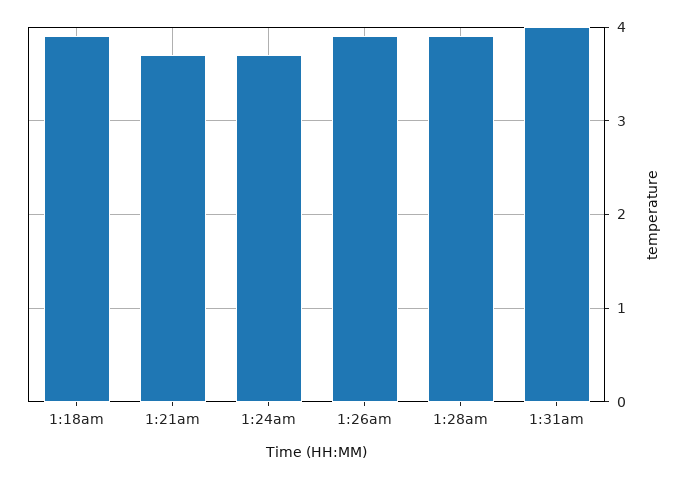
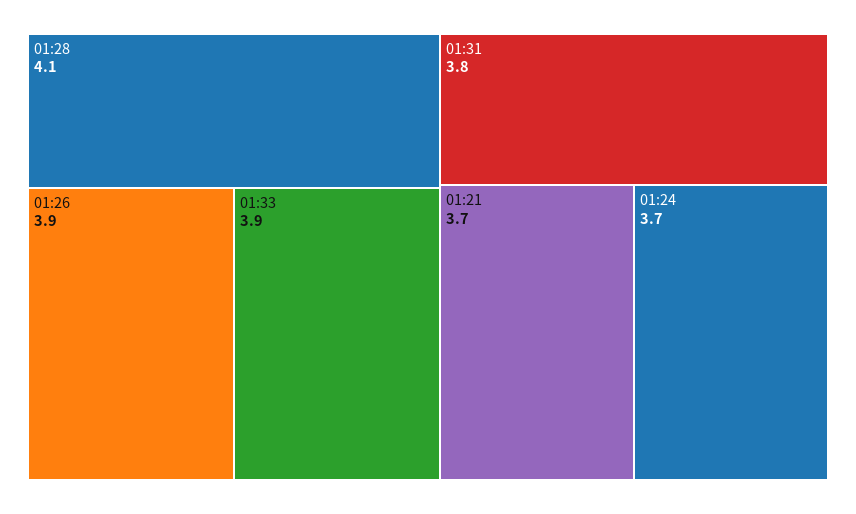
1:18am: 3.9 -> none
1:28am: 3.9 -> 4.1
1:31am: 4 -> 3.8
01:33: none -> 3.9

